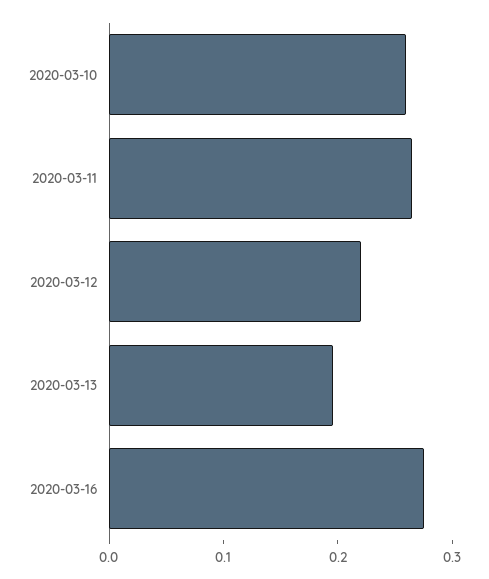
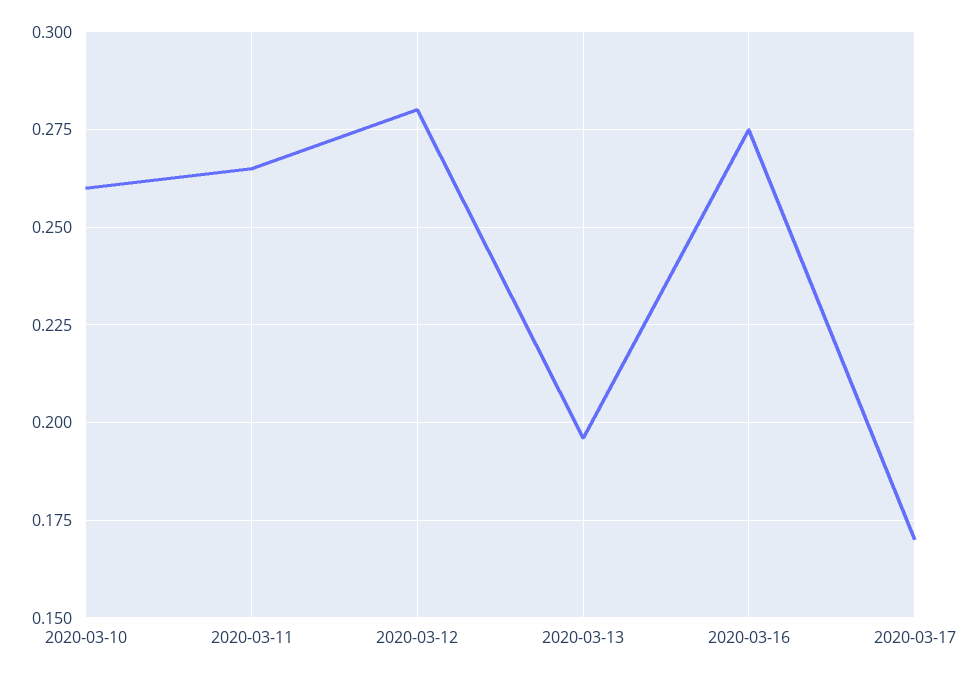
2020-03-12: 0.22 -> 0.28
2020-03-17: none -> 0.17

